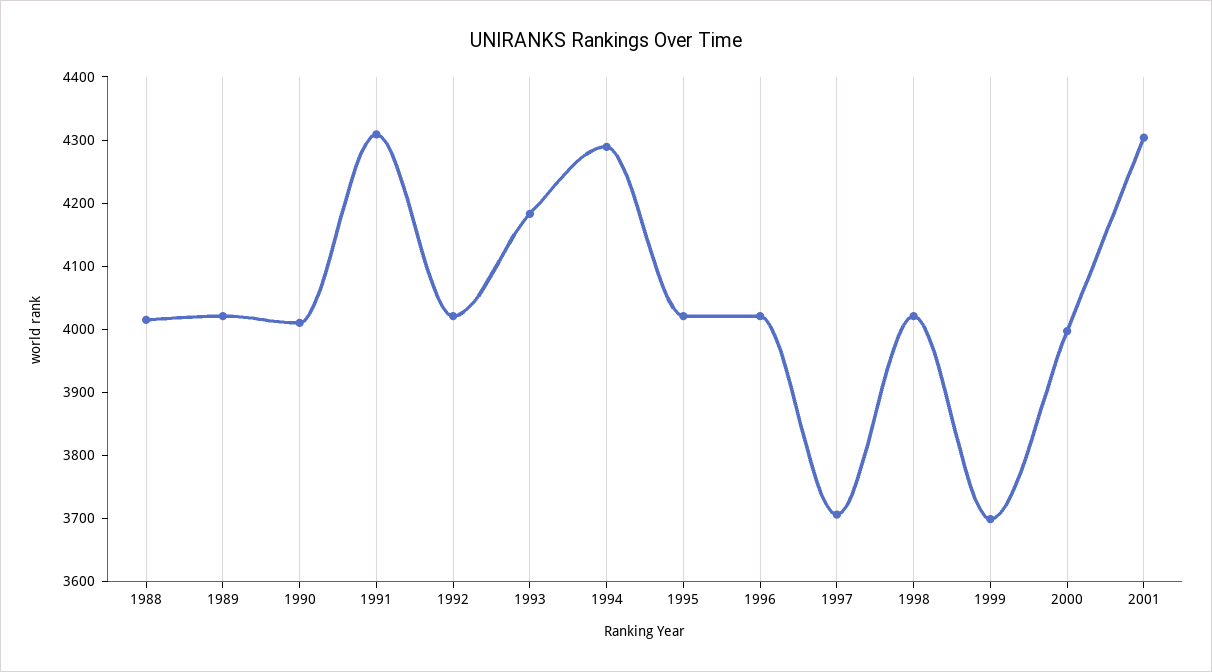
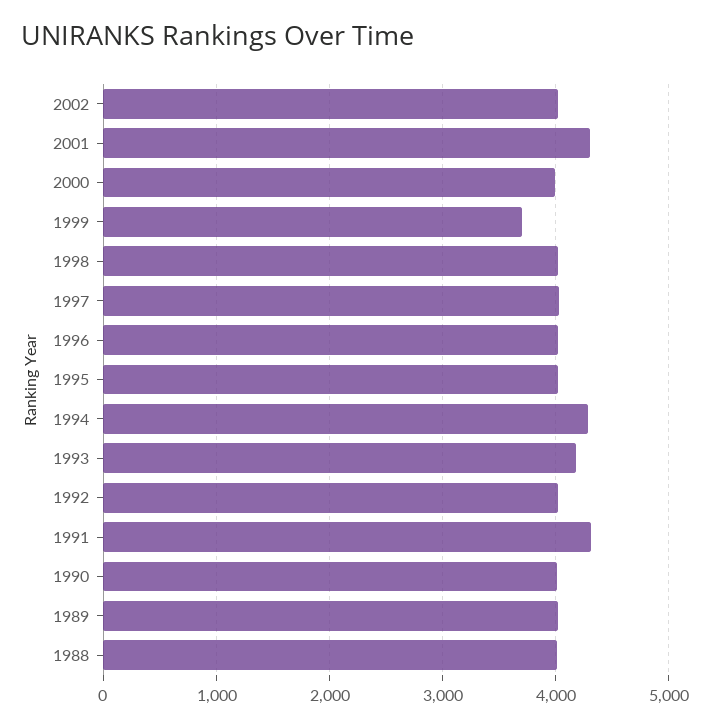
1997: 3700 -> 4000
2002: none -> 4000

